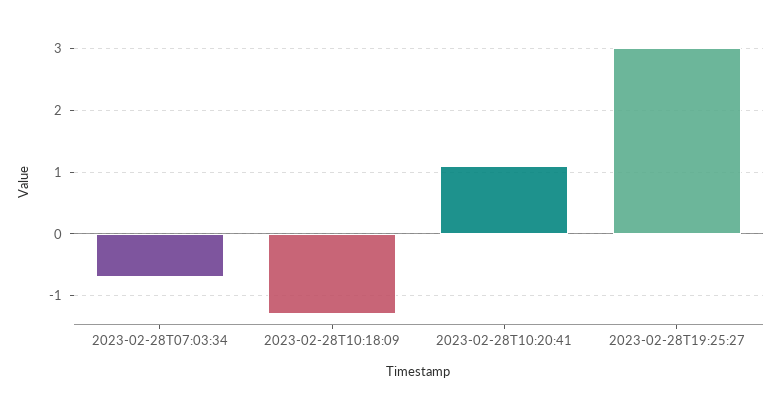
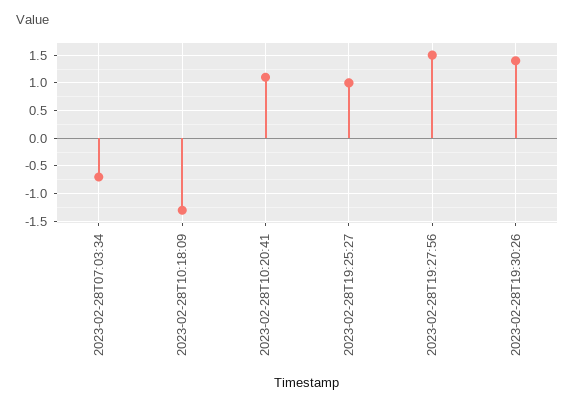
2023-02-28T19:25:27: 3 -> 1
2023-02-28T19:27:56: none -> 1.5
2023-02-28T19:30:26: none -> 1.5

